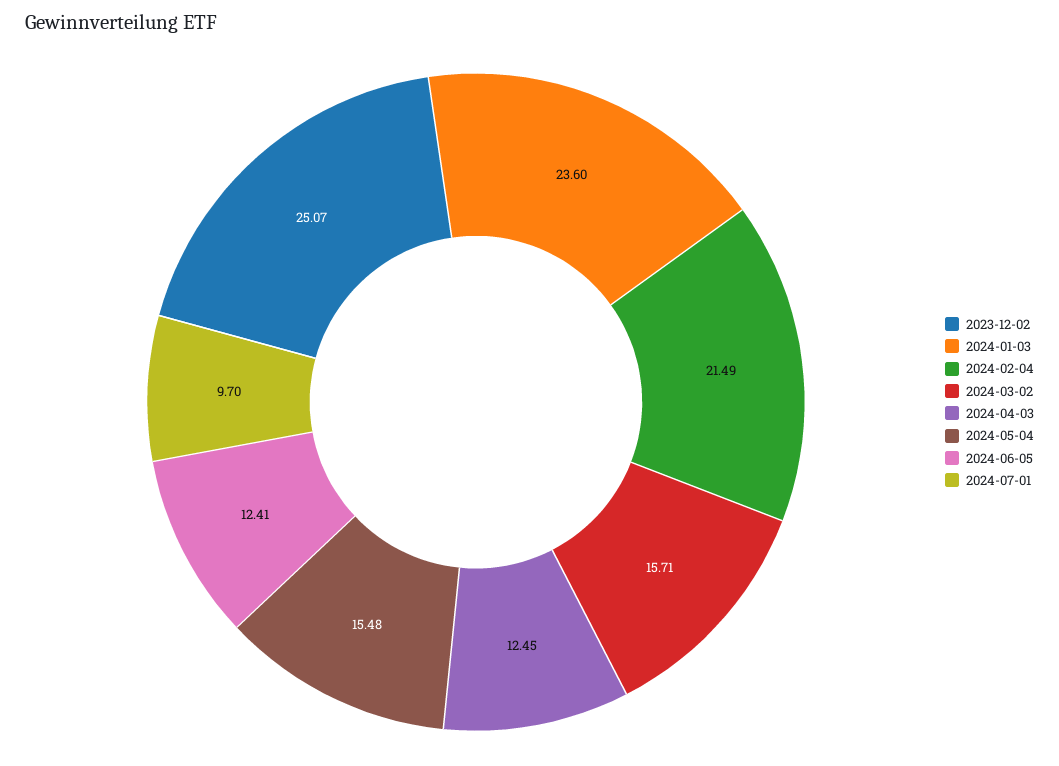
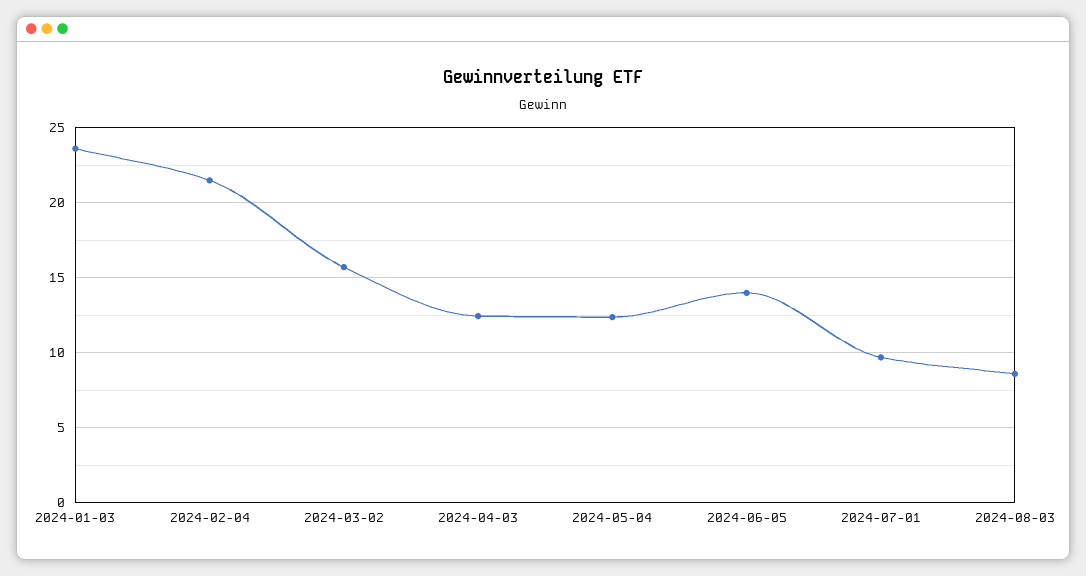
2023-12-02: 25.07 -> none
2024-05-04: 15.48 -> 12.5
2024-06-05: 12.41 -> 14
2024-08-03: none -> 8.5

